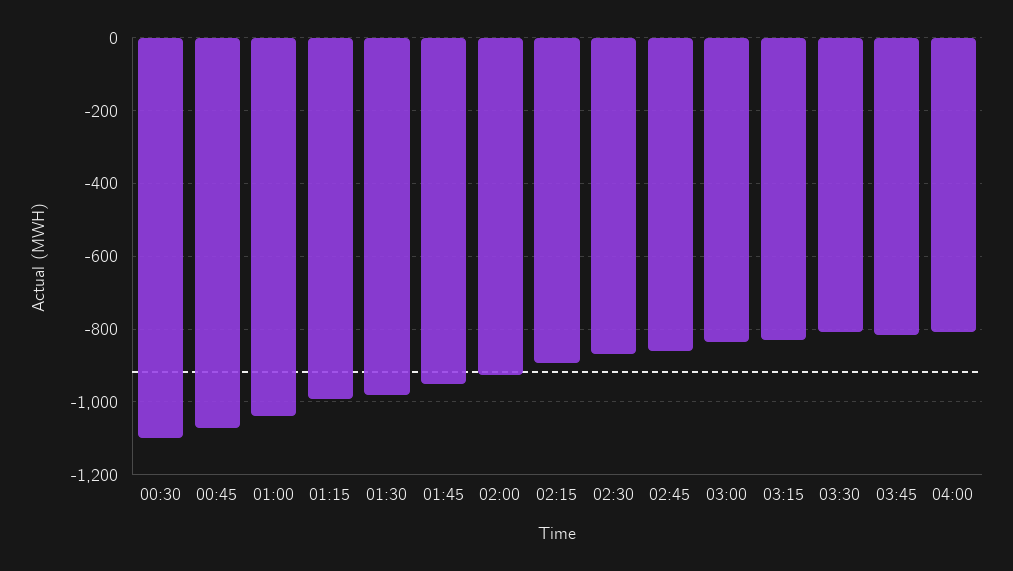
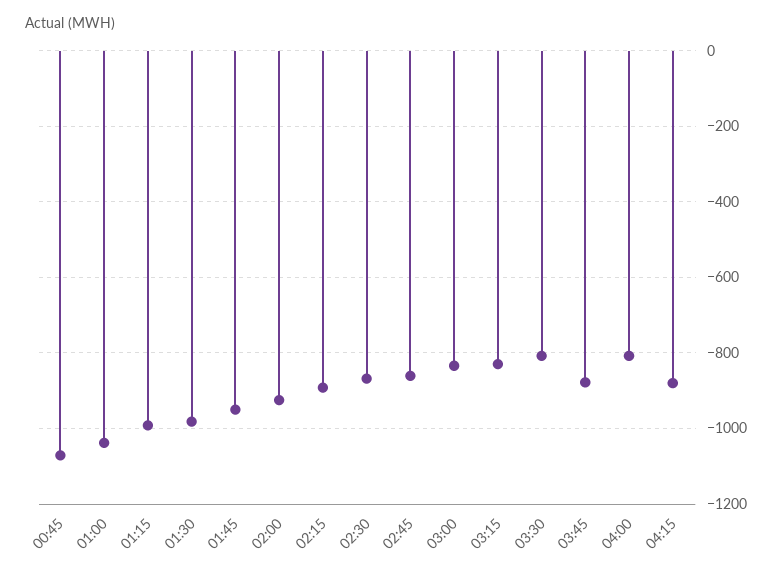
00:30: -1100 -> none
03:45: -820 -> -880
04:15: none -> -880

